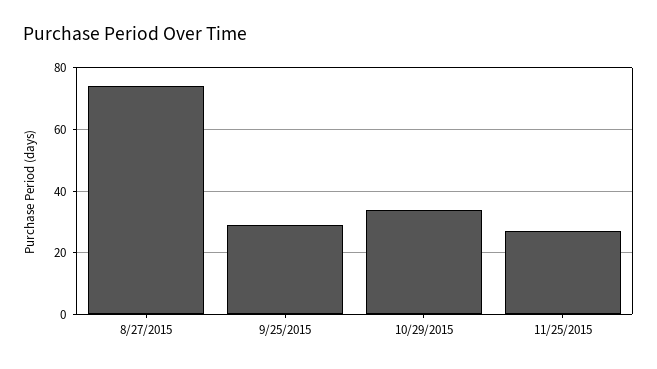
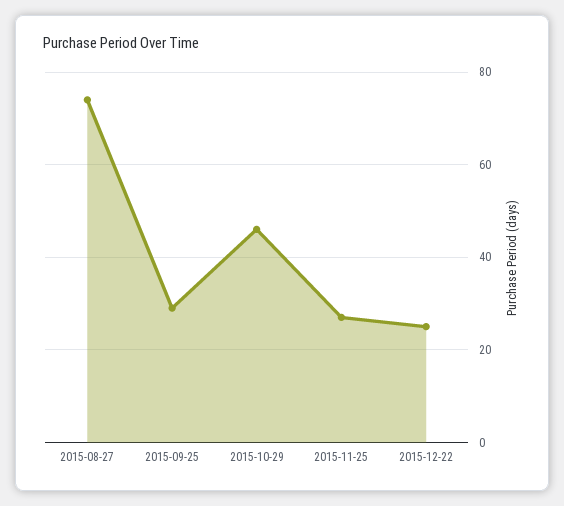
10/29/2015: 35 -> 45
2015-12-22: none -> 25

